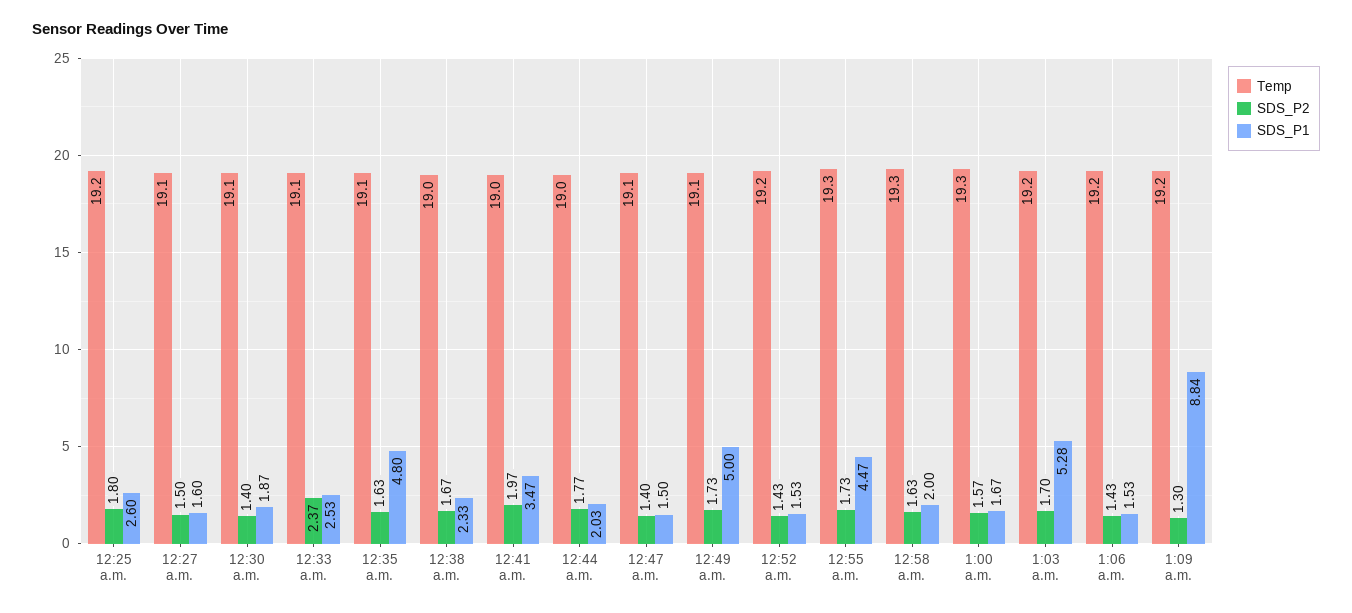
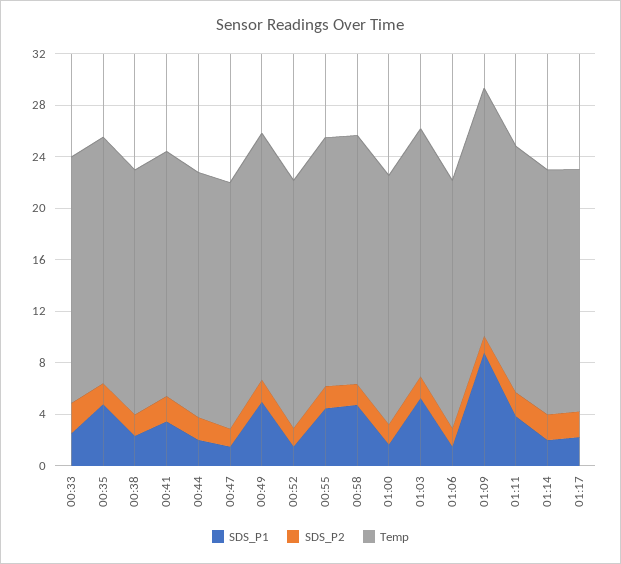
Temp, 12:25 a.m.: 19.2 -> none
SDS_P2, 12:25 a.m.: 1.8 -> none
SDS_P1, 12:25 a.m.: 2.6 -> none
Temp, 12:27 a.m.: 19.1 -> none
SDS_P2, 12:27 a.m.: 1.5 -> none
SDS_P1, 12:27 a.m.: 1.6 -> none
Temp, 12:30 a.m.: 19.1 -> none
SDS_P2, 12:30 a.m.: 1.4 -> none
SDS_P1, 12:30 a.m.: 1.87 -> none
SDS_P1, 12:58 a.m.: 2 -> 5
SDS_P1, 01:11: none -> 4
SDS_P2, 01:11: none -> 2
Temp, 01:11: none -> 19
SDS_P1, 01:14: none -> 2
SDS_P2, 01:14: none -> 2
Temp, 01:14: none -> 19
SDS_P1, 01:17: none -> 2
SDS_P2, 01:17: none -> 2
Temp, 01:17: none -> 19

